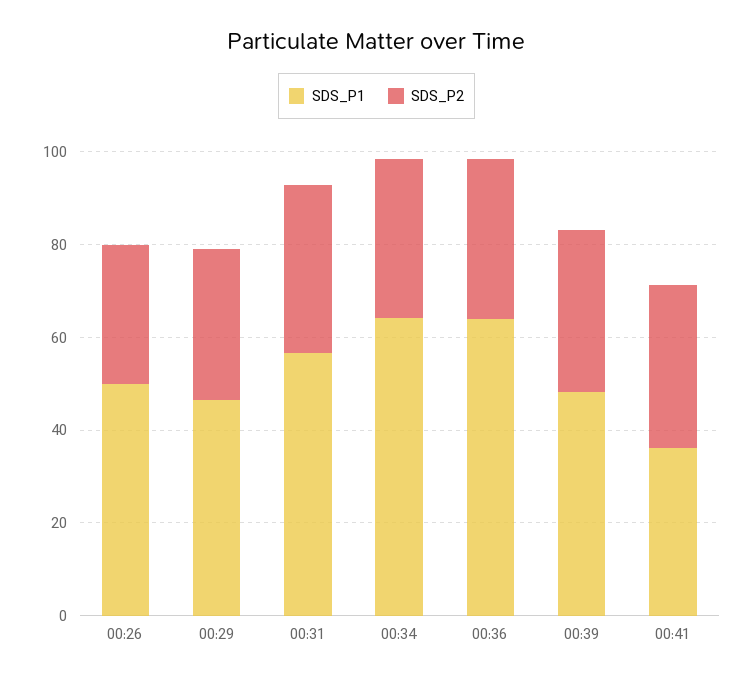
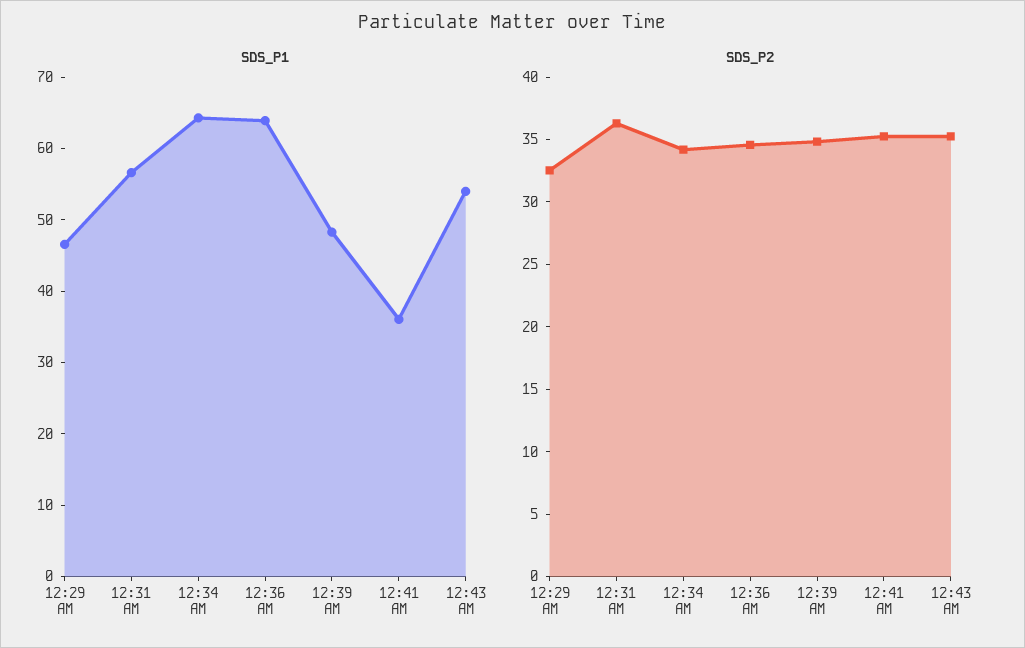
SDS_P1, 00:26: 50 -> none
SDS_P2, 00:26: 30 -> none
SDS_P1, 12:43 AM: none -> 54
SDS_P2, 12:43 AM: none -> 35

